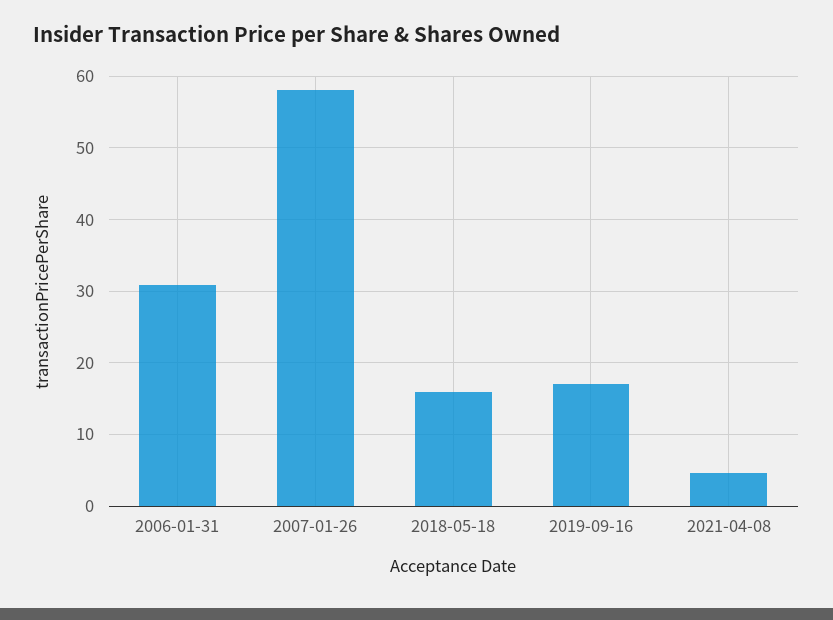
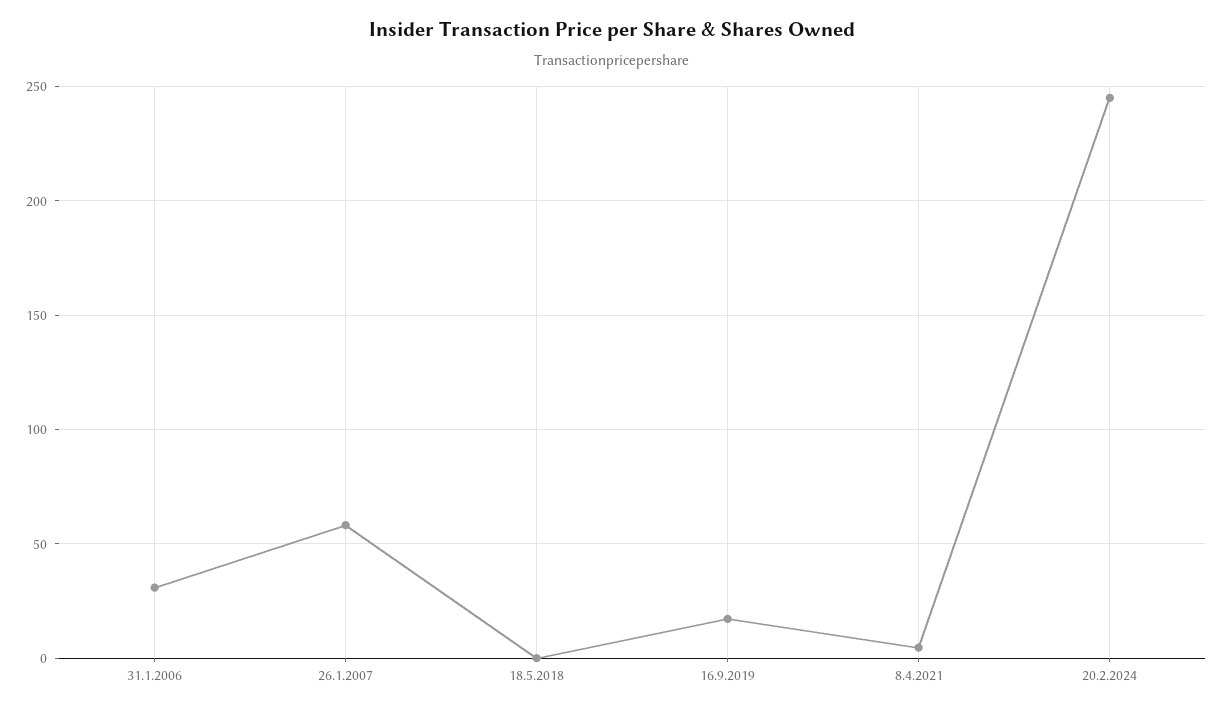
2018-05-18: 16 -> 0
20.2.2024: none -> 245

